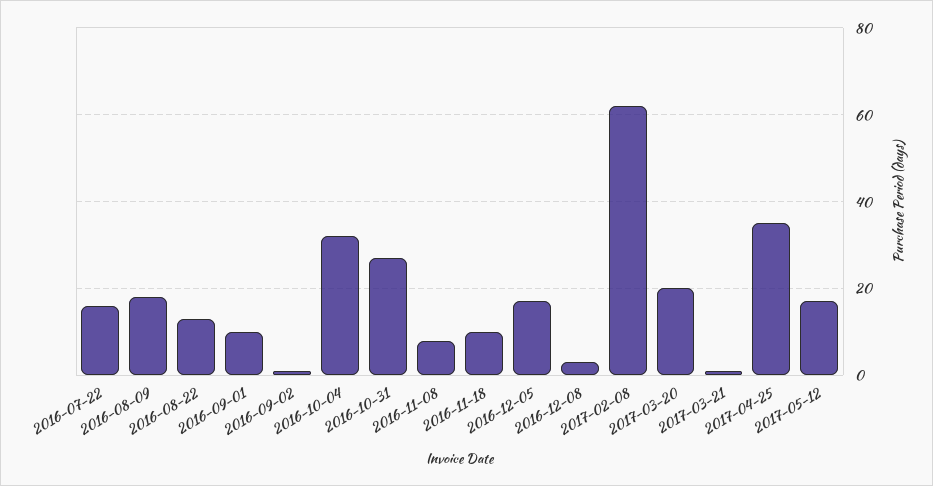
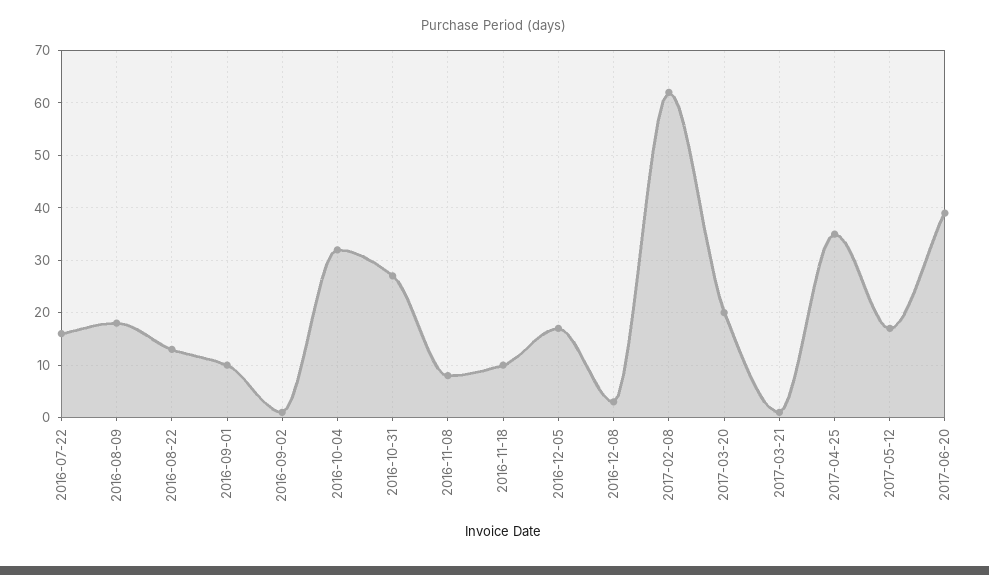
2017-06-20: none -> 40

